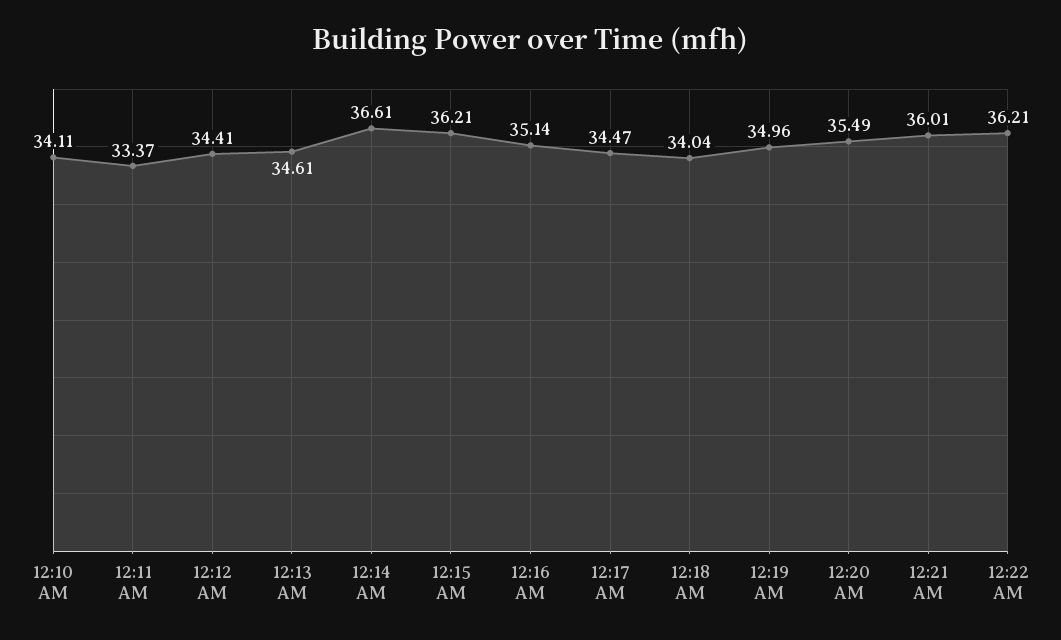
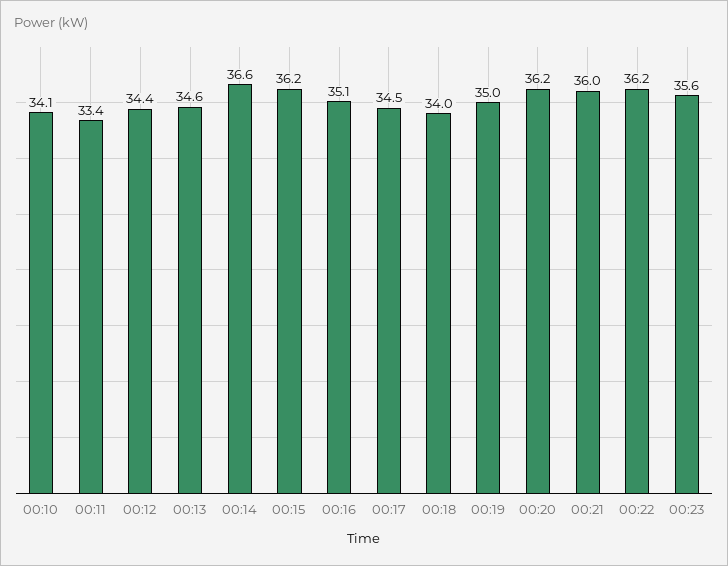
12:20 AM: 35.49 -> 36.2
00:23: none -> 35.6

